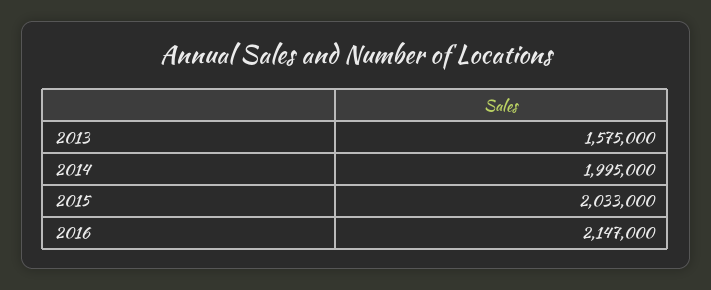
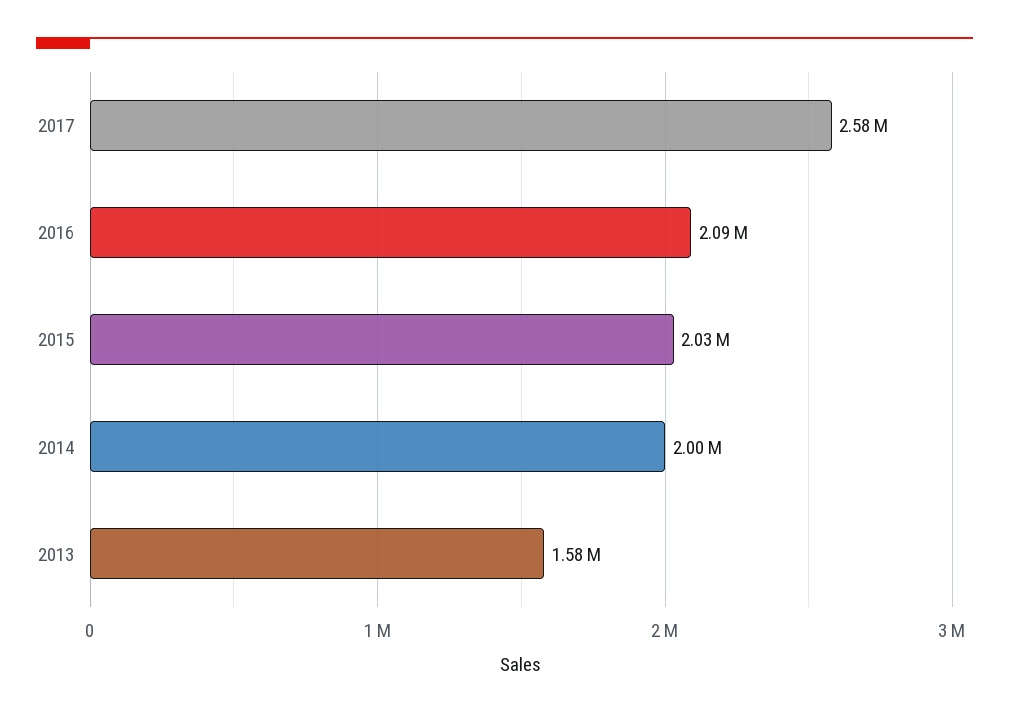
2016: 2147000 -> 2090000
2017: none -> 2580000

